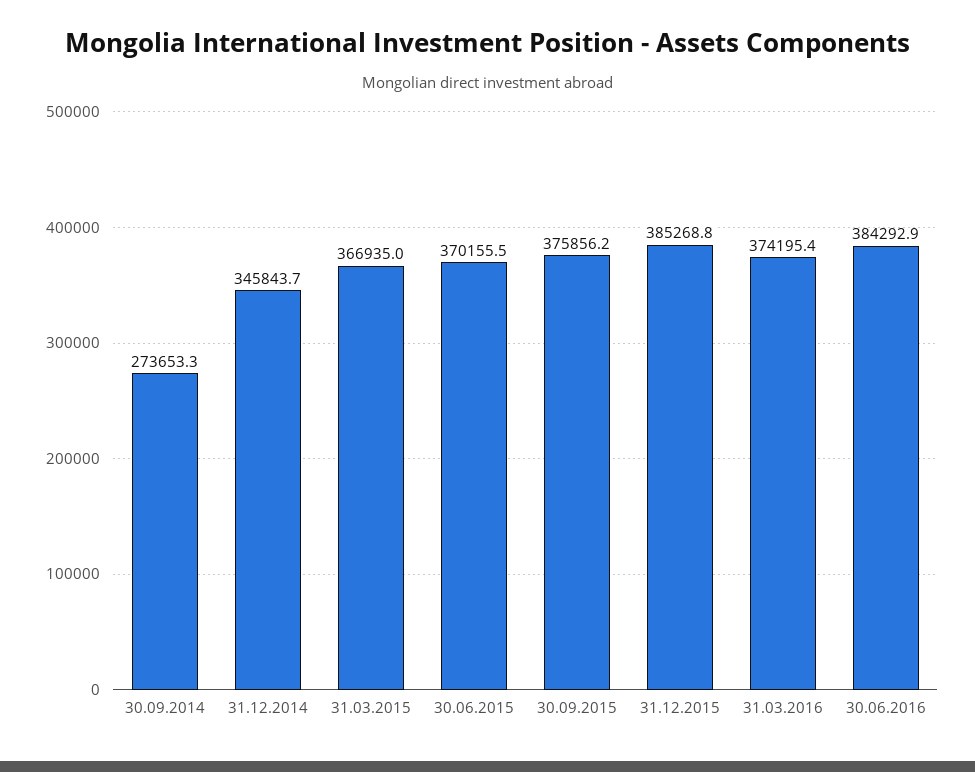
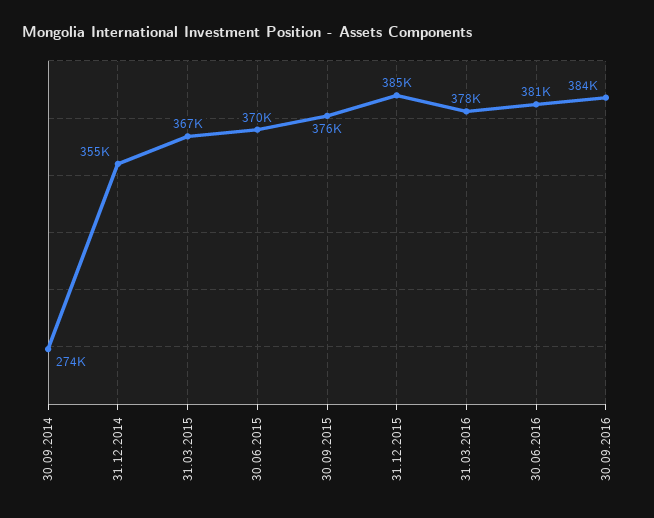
31.12.2014: 345843.7 -> 355000
31.03.2016: 374195.4 -> 378000
30.06.2016: 384292.9 -> 381000
30.09.2016: none -> 384000

